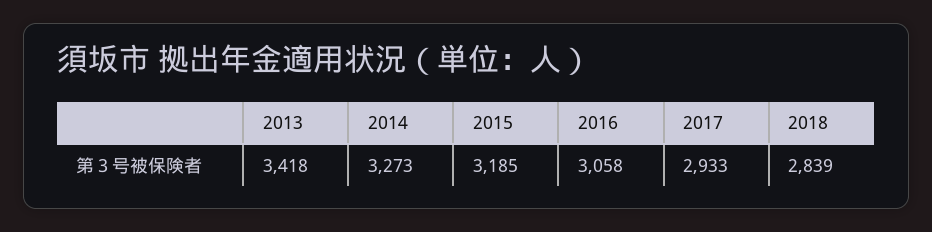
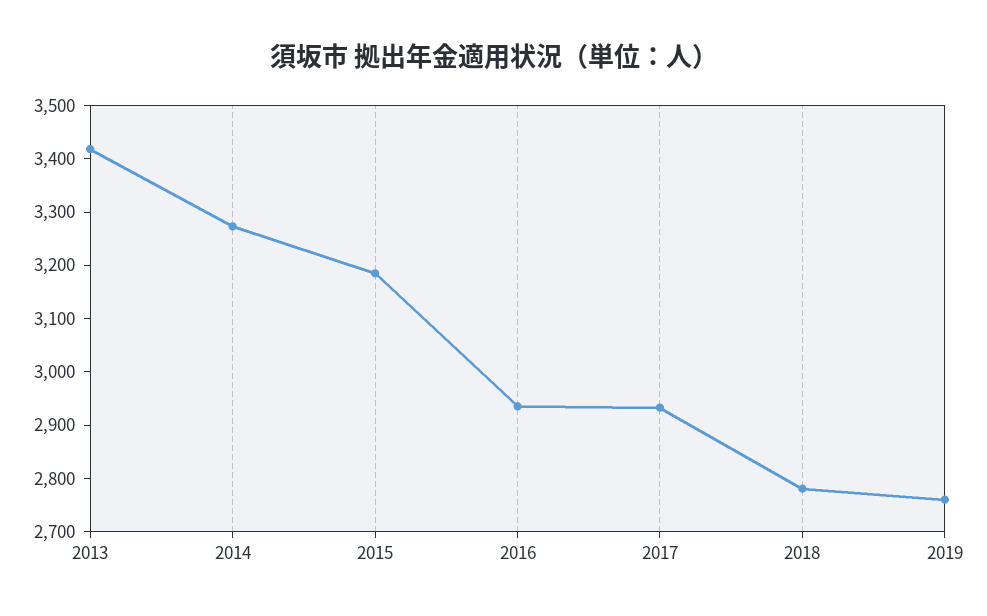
2016: 3058 -> 2940
2018: 2839 -> 2780
2019: none -> 2760

